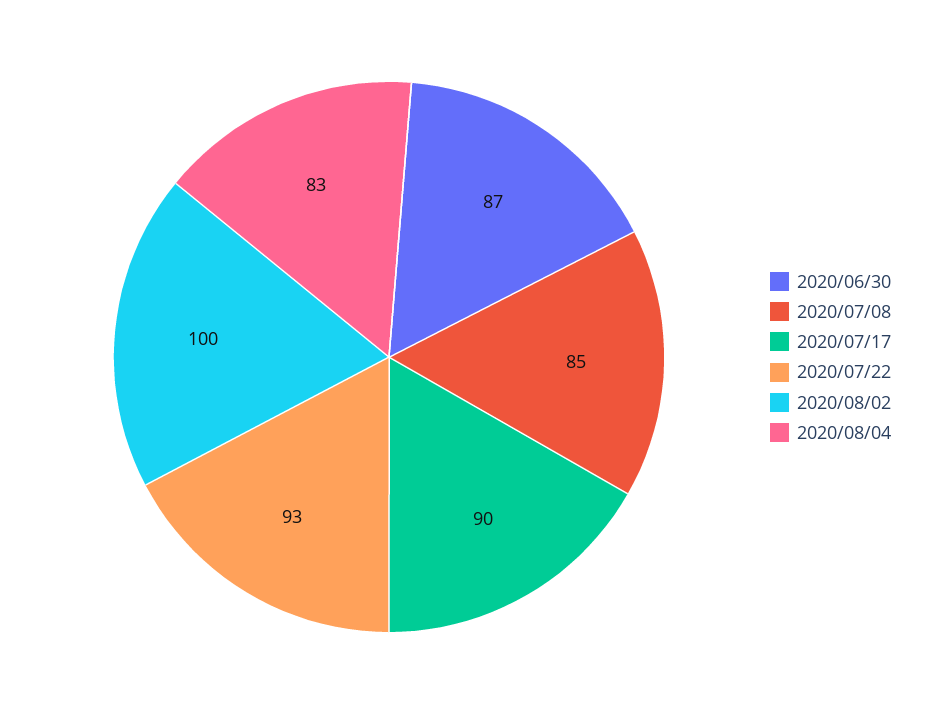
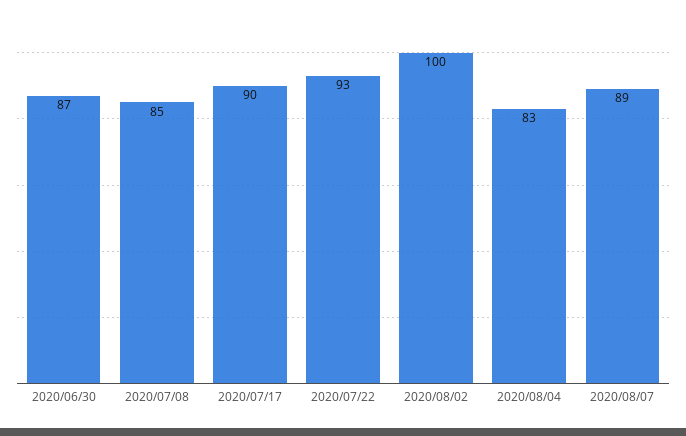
2020/08/07: none -> 89

